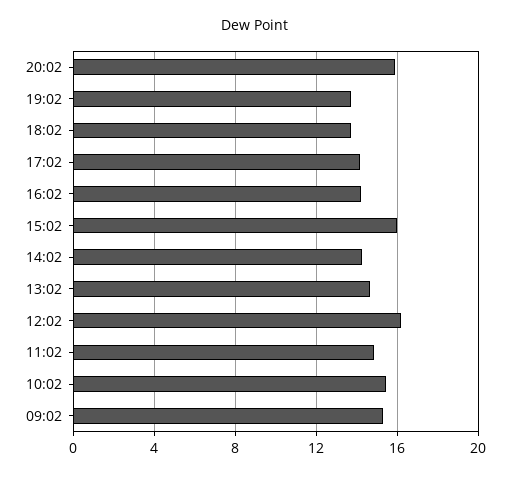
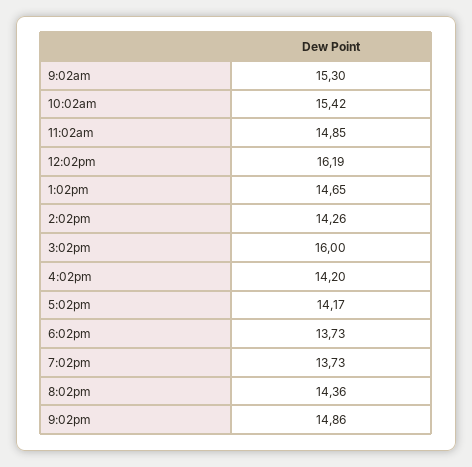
20:02: 16 -> 14.36
9:02pm: none -> 14.86

